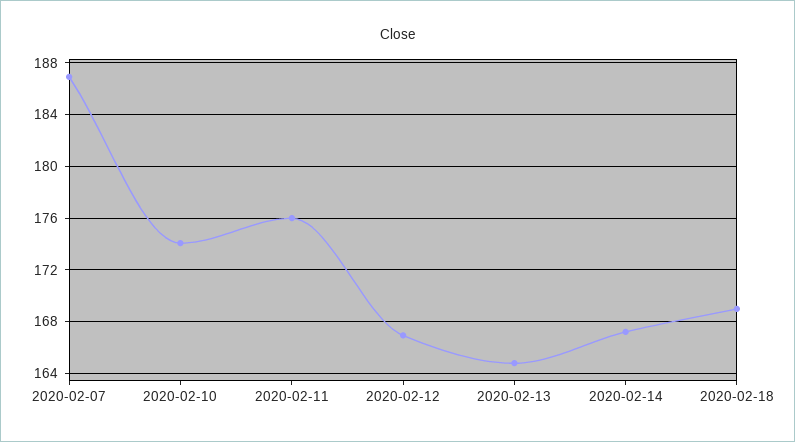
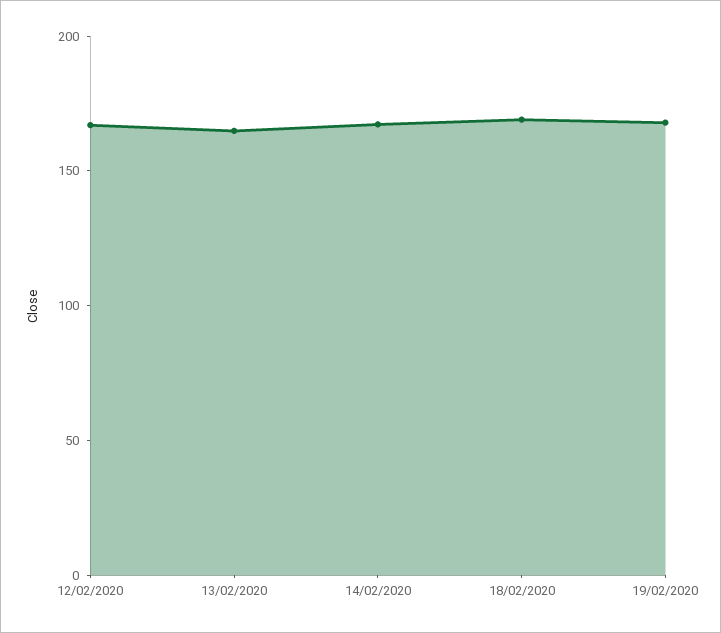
2020-02-07: 187 -> none
2020-02-10: 174 -> none
2020-02-11: 176 -> none
19/02/2020: none -> 170

